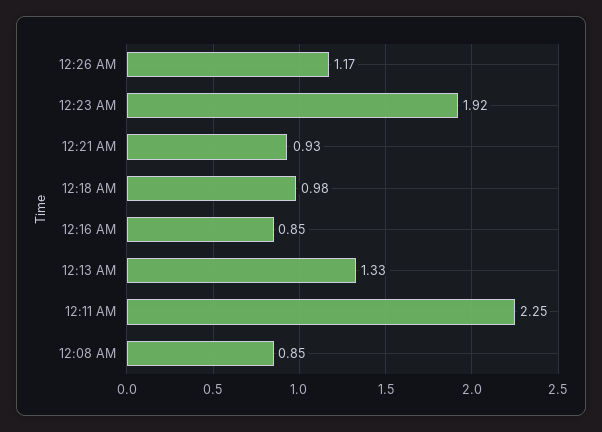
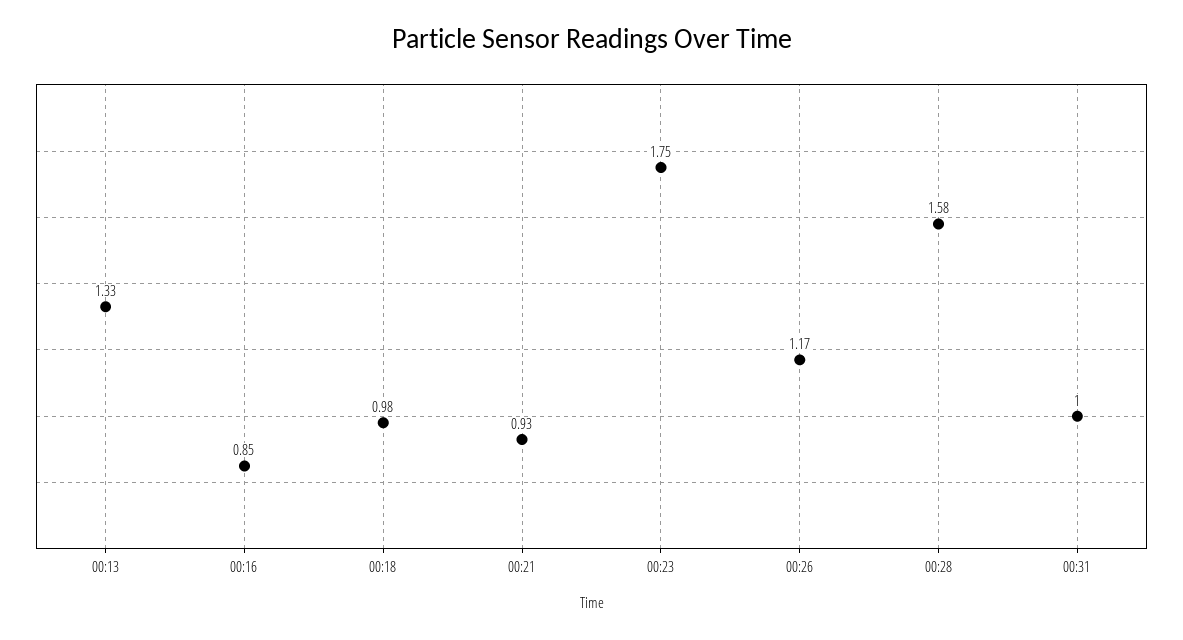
12:23 AM: 1.92 -> 1.75
12:11 AM: 2.25 -> none
12:08 AM: 0.85 -> none
00:28: none -> 1.58
00:31: none -> 1

